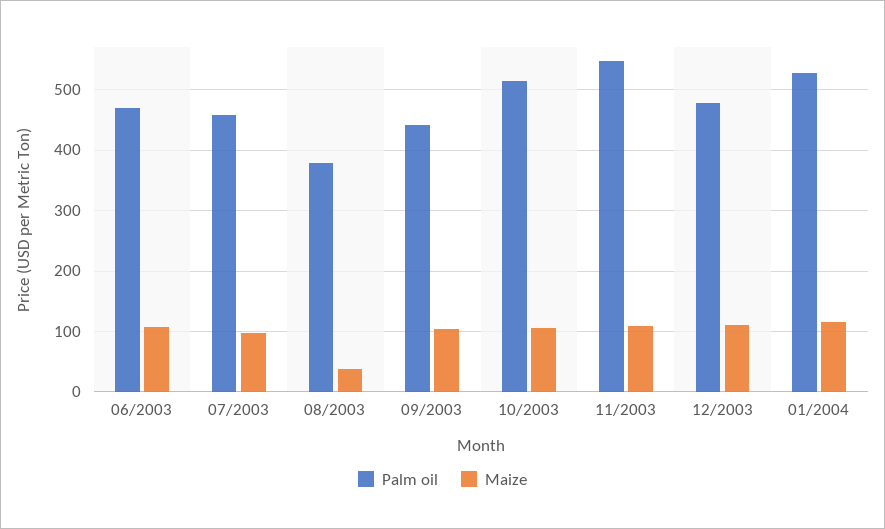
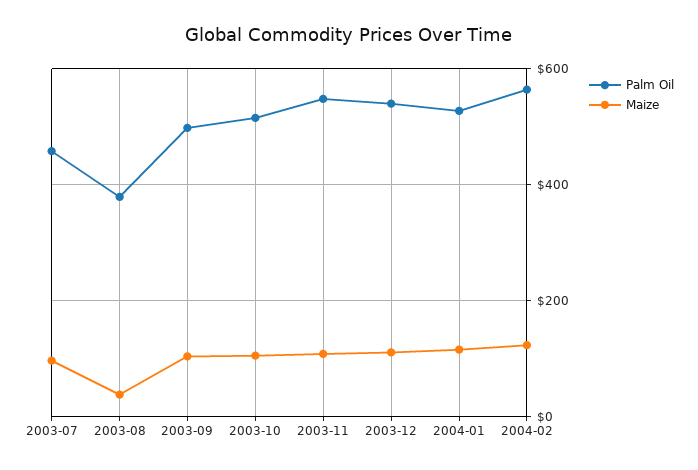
Palm oil, 06/2003: 470 -> none
Maize, 06/2003: 110 -> none
Palm oil, 09/2003: 440 -> 500
Palm oil, 12/2003: 480 -> 540
Palm oil, 2004-02: none -> 560
Maize, 2004-02: none -> 120

